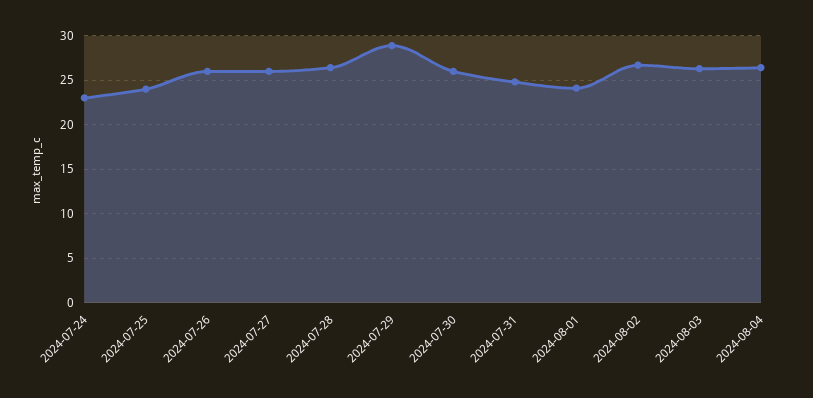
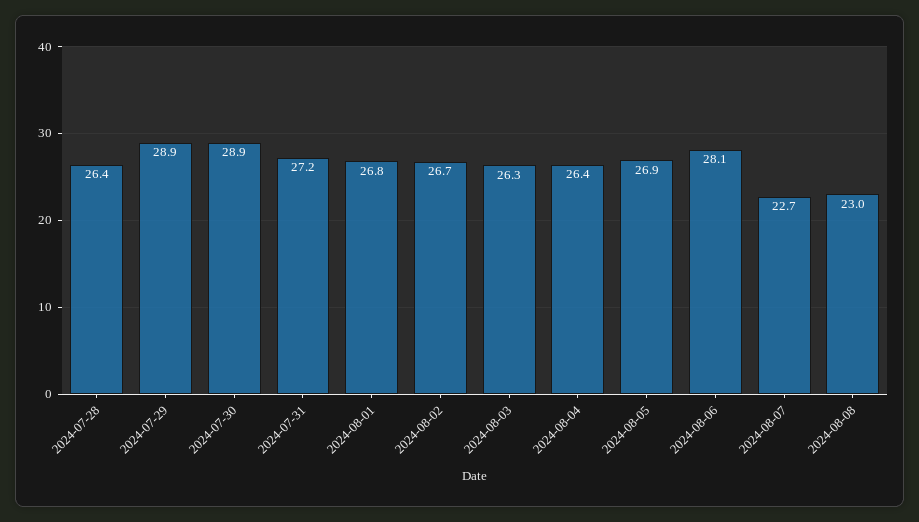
2024-07-24: 23 -> none
2024-07-25: 24 -> none
2024-07-26: 26 -> none
2024-07-27: 26 -> none
2024-07-30: 26 -> 28.9
2024-07-31: 25 -> 27.2
2024-08-01: 24 -> 26.8
2024-08-05: none -> 26.9
2024-08-06: none -> 28.1
2024-08-07: none -> 22.7
2024-08-08: none -> 23

